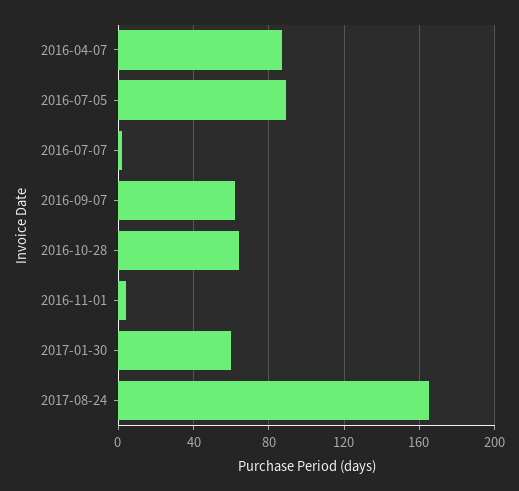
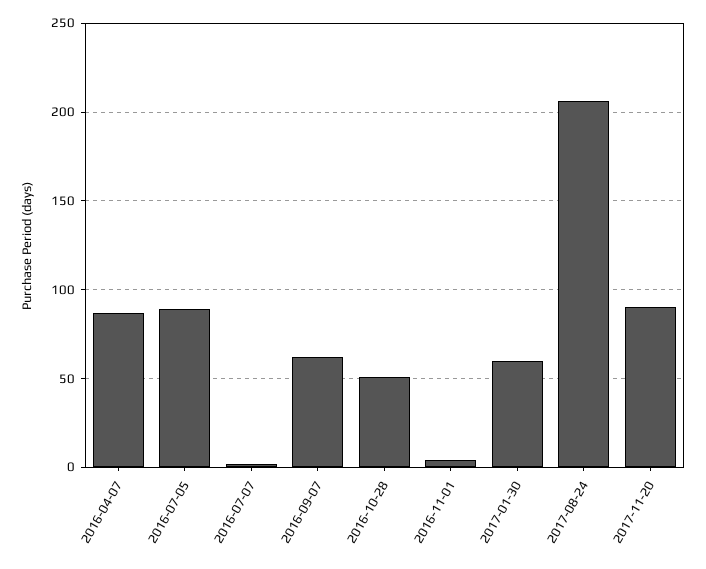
2016-10-28: 65 -> 50
2017-08-24: 165 -> 205
2017-11-20: none -> 90

